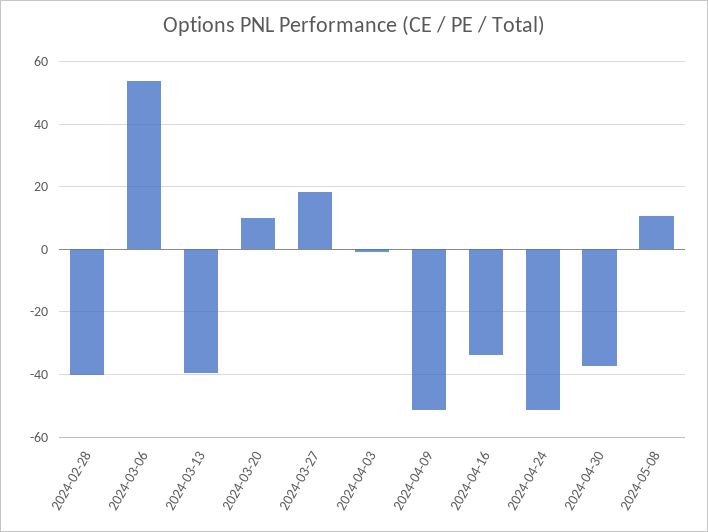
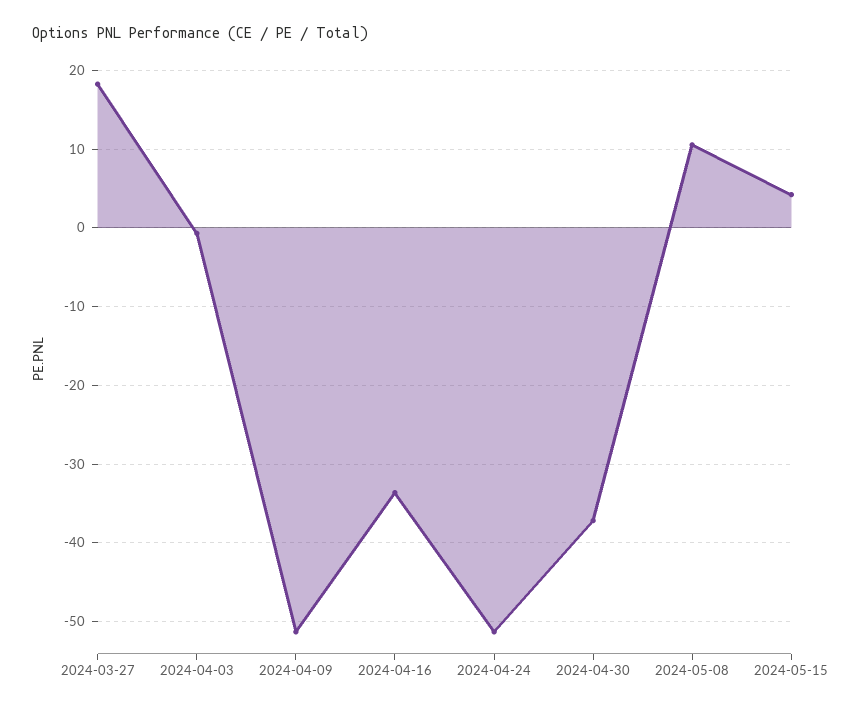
2024-02-28: -40 -> none
2024-03-06: 54 -> none
2024-03-13: -40 -> none
2024-03-20: 10 -> none
2024-05-15: none -> 4

